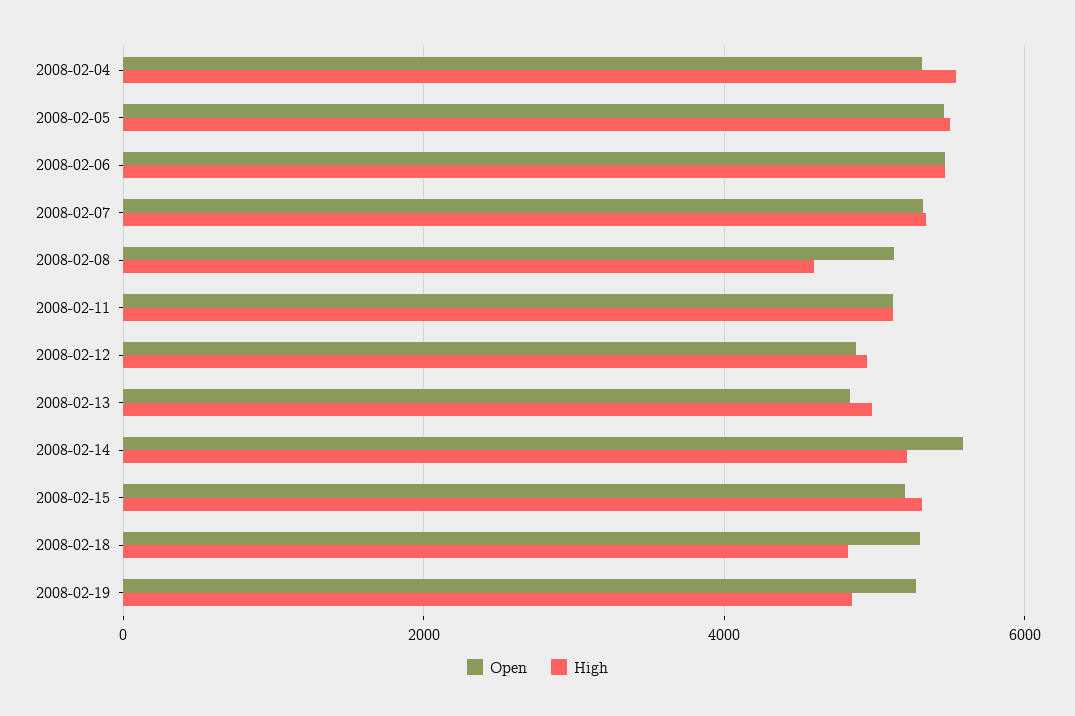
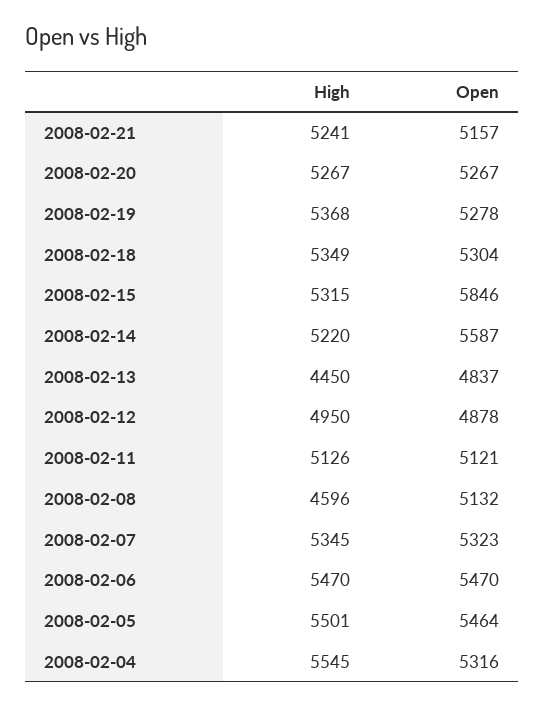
High, 2008-02-13: 5000 -> 4450
Open, 2008-02-15: 5200 -> 5846
High, 2008-02-18: 4800 -> 5349
High, 2008-02-19: 4800 -> 5368
High, 2008-02-21: none -> 5241
Open, 2008-02-21: none -> 5157
High, 2008-02-20: none -> 5267
Open, 2008-02-20: none -> 5267

